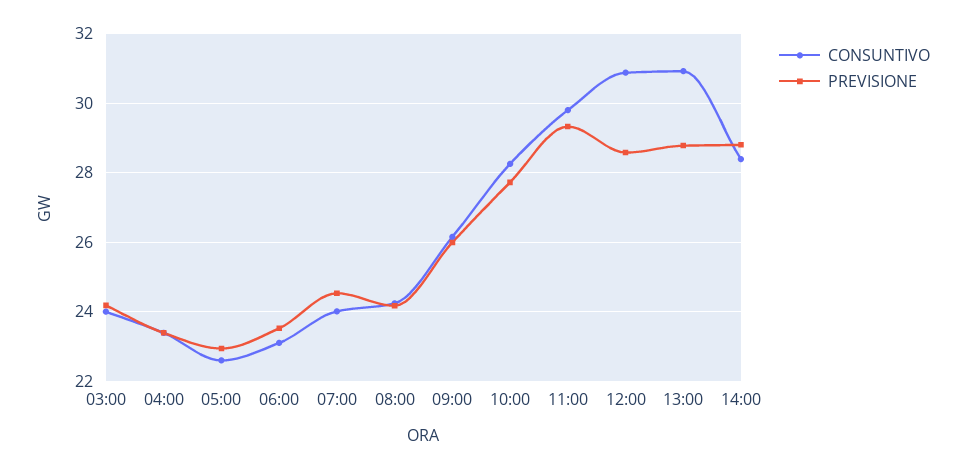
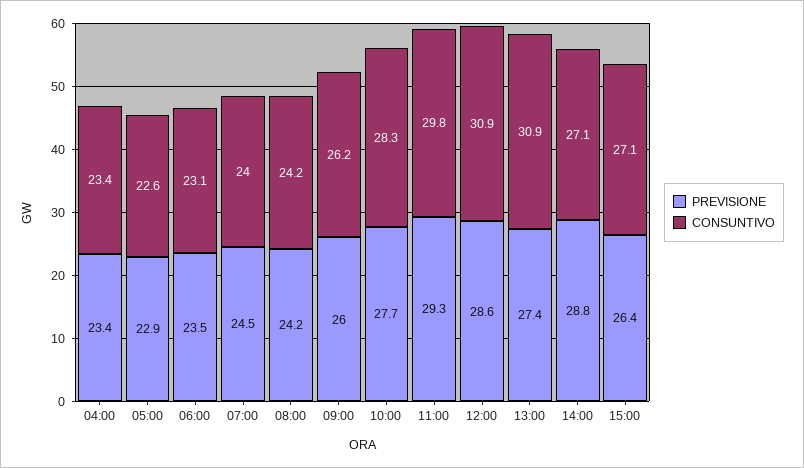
CONSUNTIVO, 03:00: 24 -> none
PREVISIONE, 03:00: 24.2 -> none
PREVISIONE, 13:00: 28.8 -> 27.4
CONSUNTIVO, 14:00: 28.4 -> 27.1
PREVISIONE, 15:00: none -> 26.4
CONSUNTIVO, 15:00: none -> 27.1

